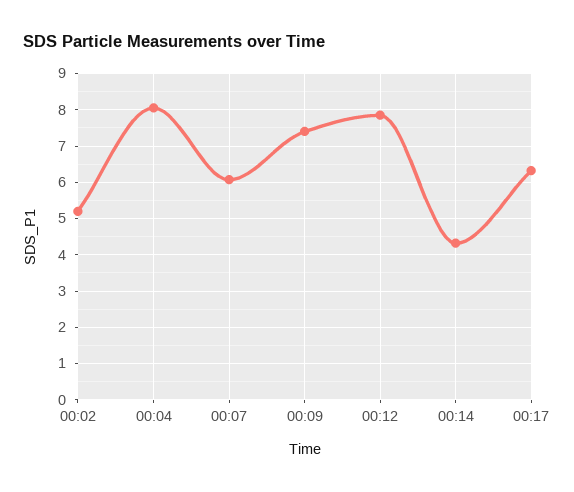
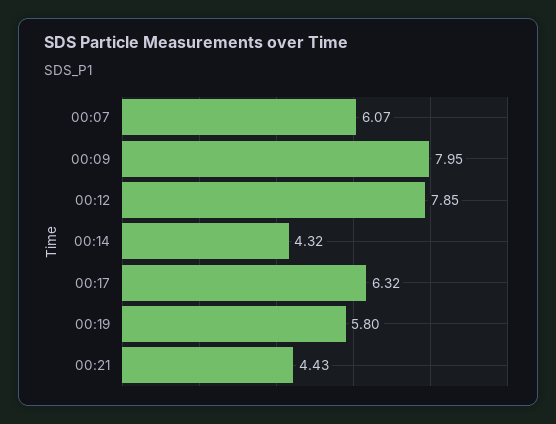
00:02: 5.2 -> none
00:04: 8 -> none
00:09: 7.4 -> 7.95
00:19: none -> 5.8
00:21: none -> 4.43

